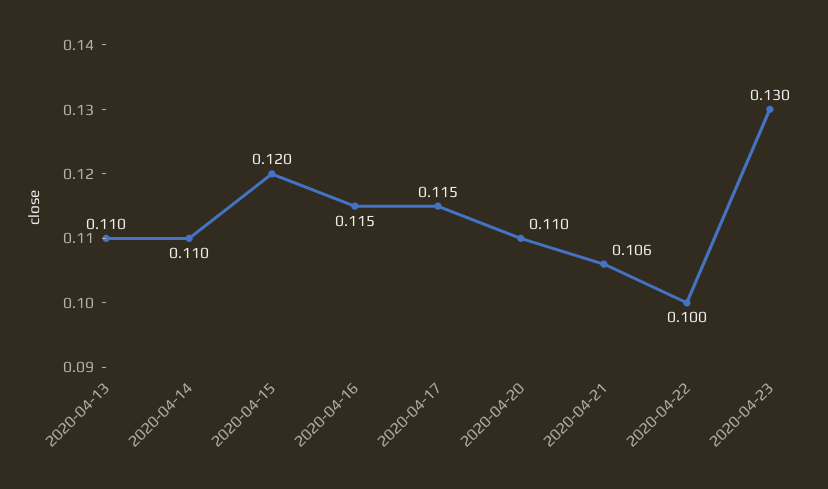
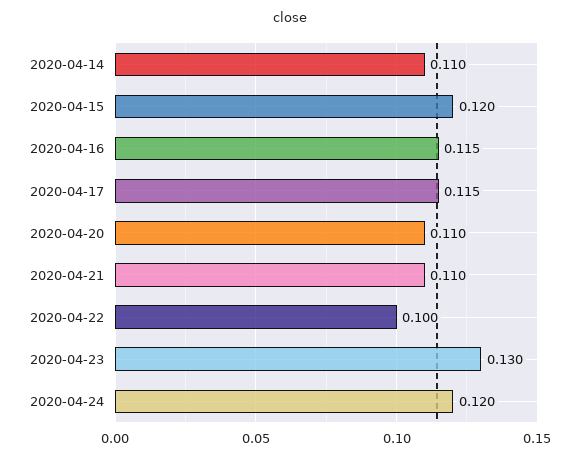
2020-04-13: 0.11 -> none
2020-04-21: 0.106 -> 0.11
2020-04-24: none -> 0.12

